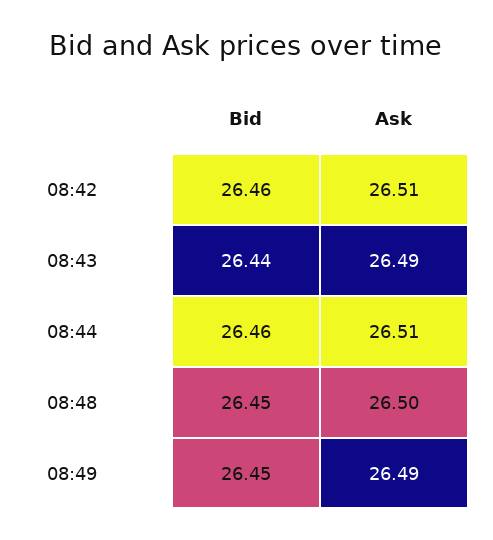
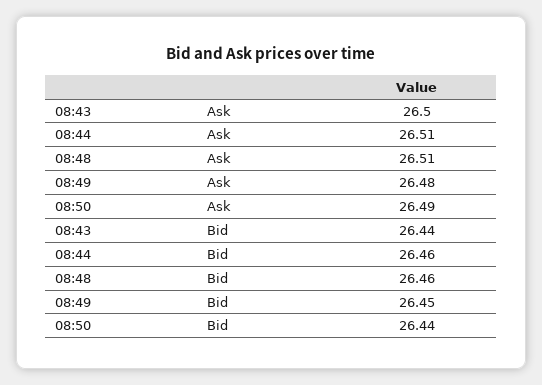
Bid, 08:42: 26.46 -> none
Ask, 08:42: 26.51 -> none
Ask, 08:43: 26.49 -> 26.5
Bid, 08:48: 26.45 -> 26.46
Ask, 08:48: 26.5 -> 26.51
Ask, 08:49: 26.49 -> 26.48
Ask, 08:50: none -> 26.49
Bid, 08:50: none -> 26.44

